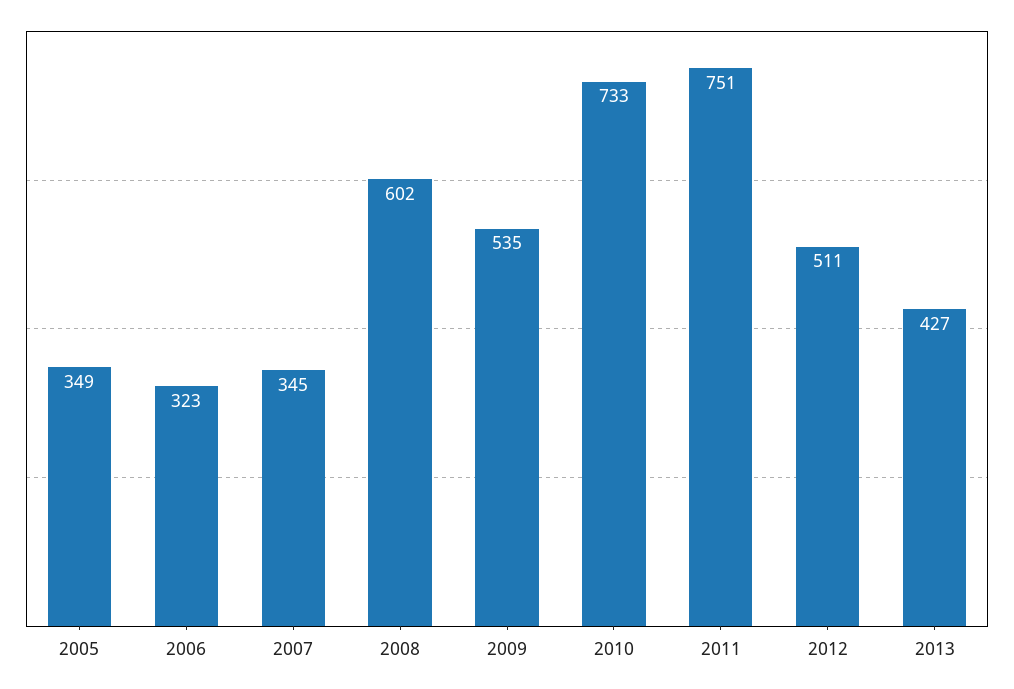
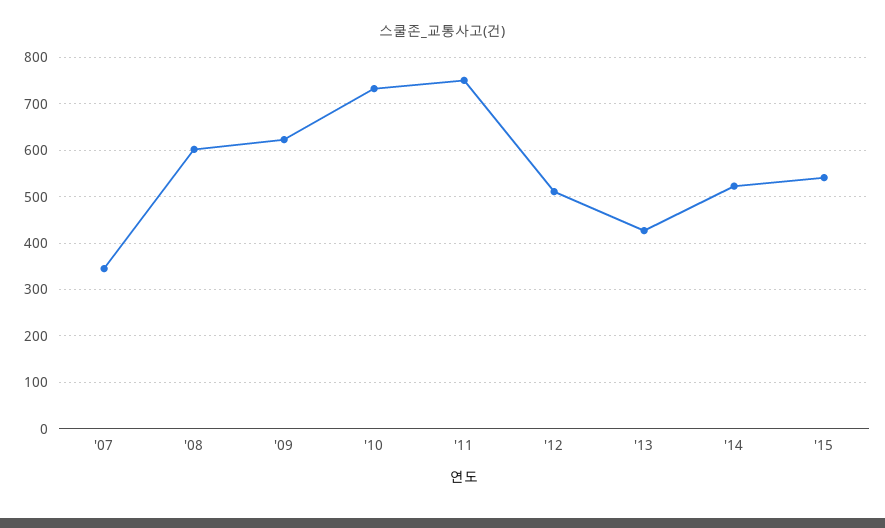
2005: 349 -> none
2006: 323 -> none
2009: 535 -> 620
'14: none -> 520
'15: none -> 540

